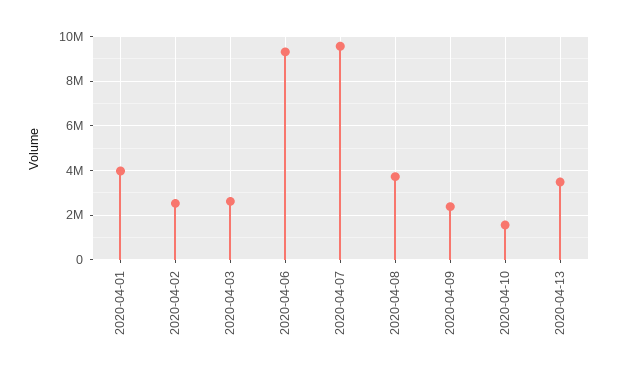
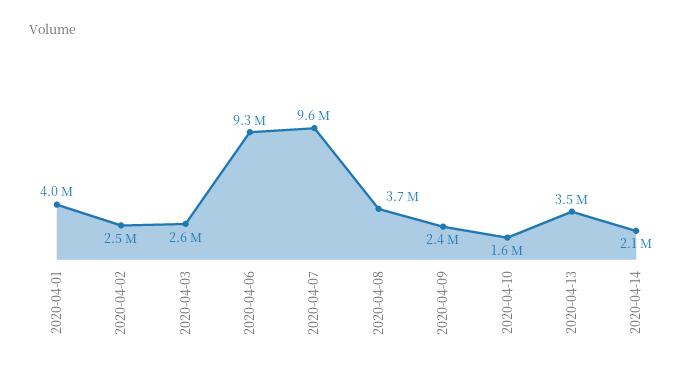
2020-04-14: none -> 2100000

